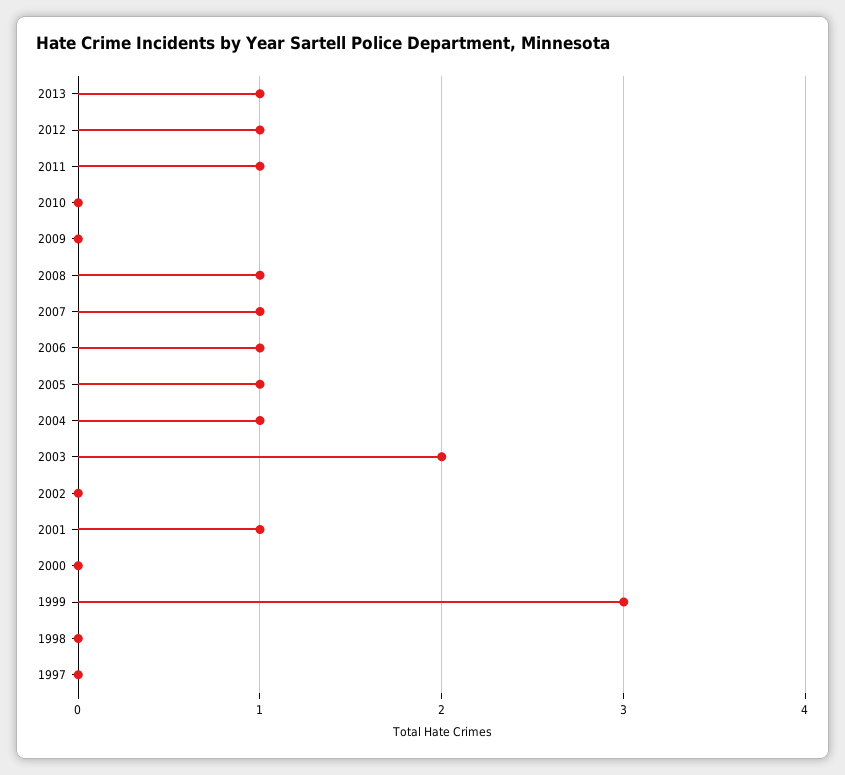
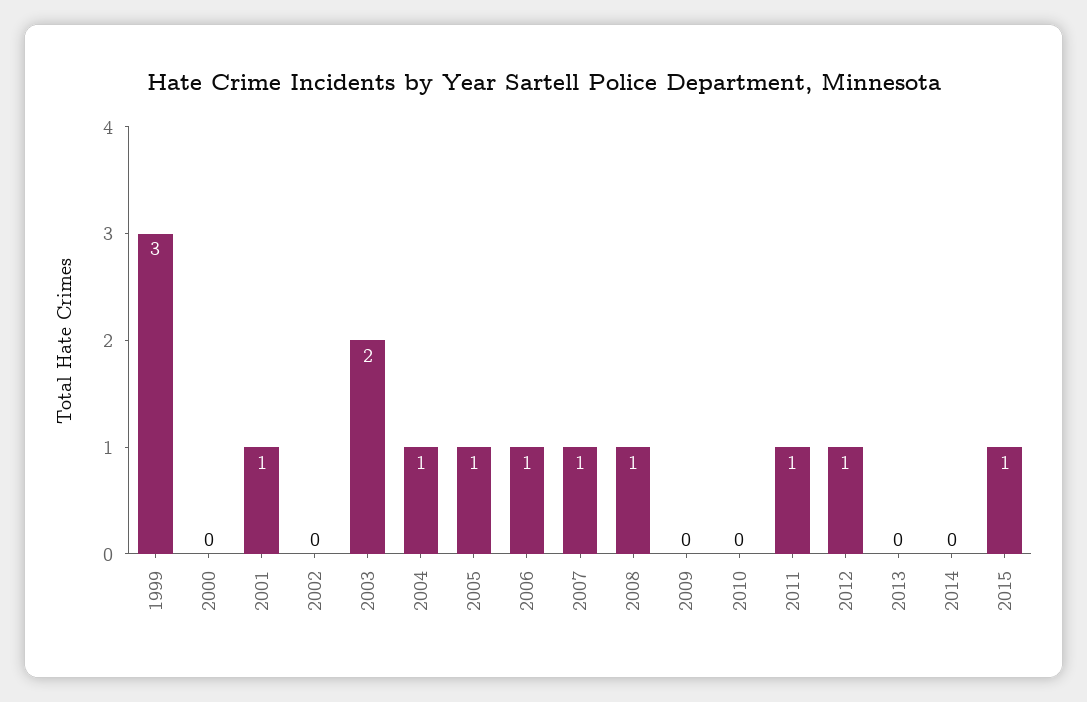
2013: 1 -> 0
1998: 0 -> none
1997: 0 -> none
2014: none -> 0
2015: none -> 1

